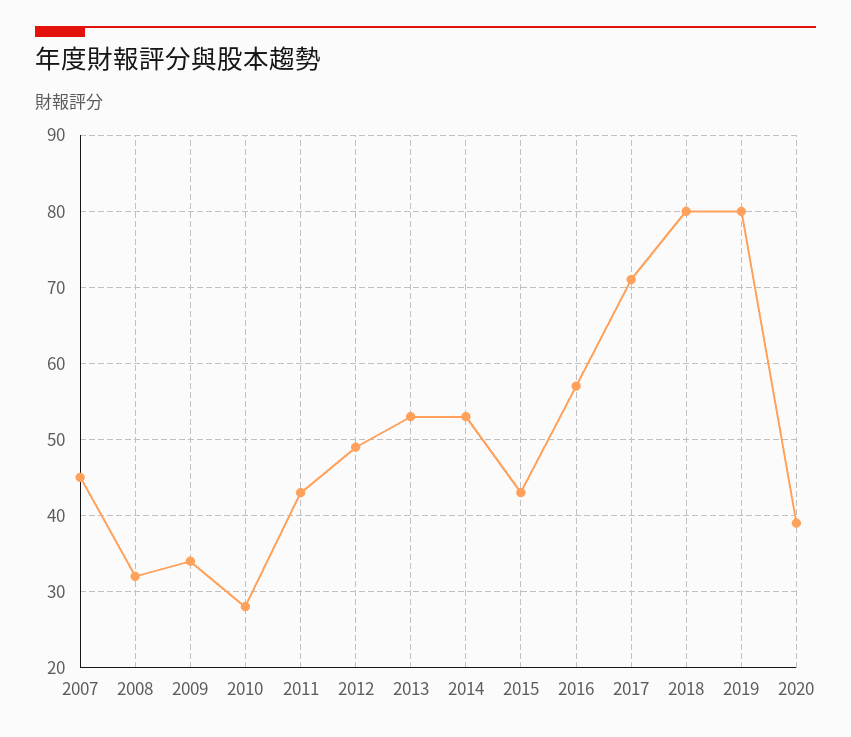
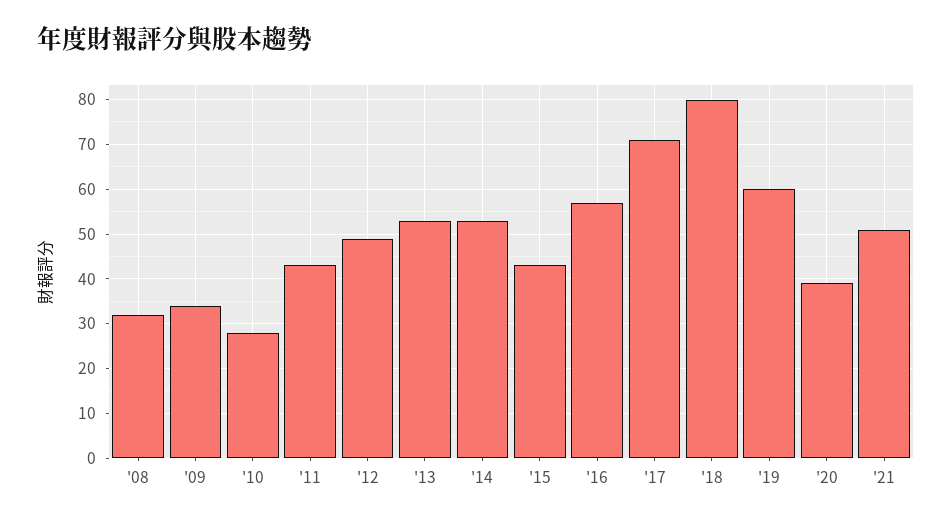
2007: 45 -> none
2019: 80 -> 60
'21: none -> 50

